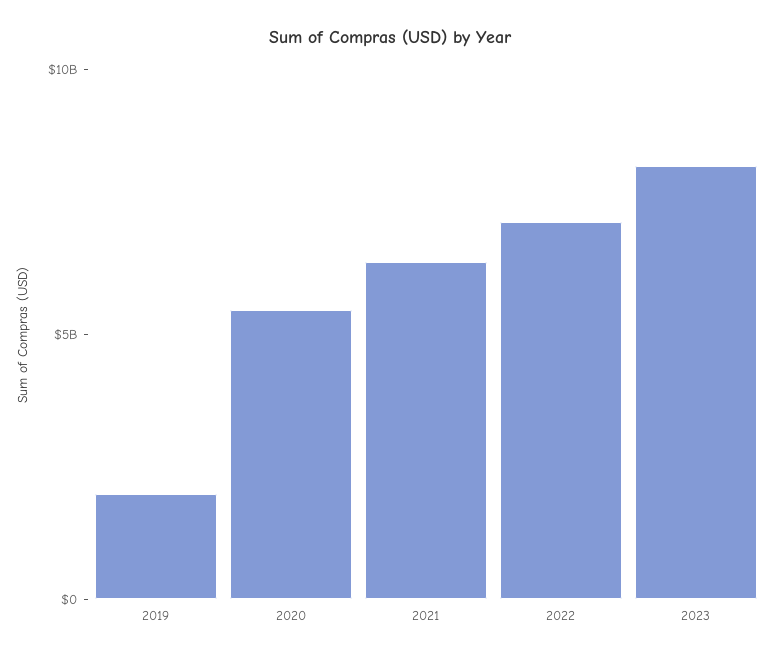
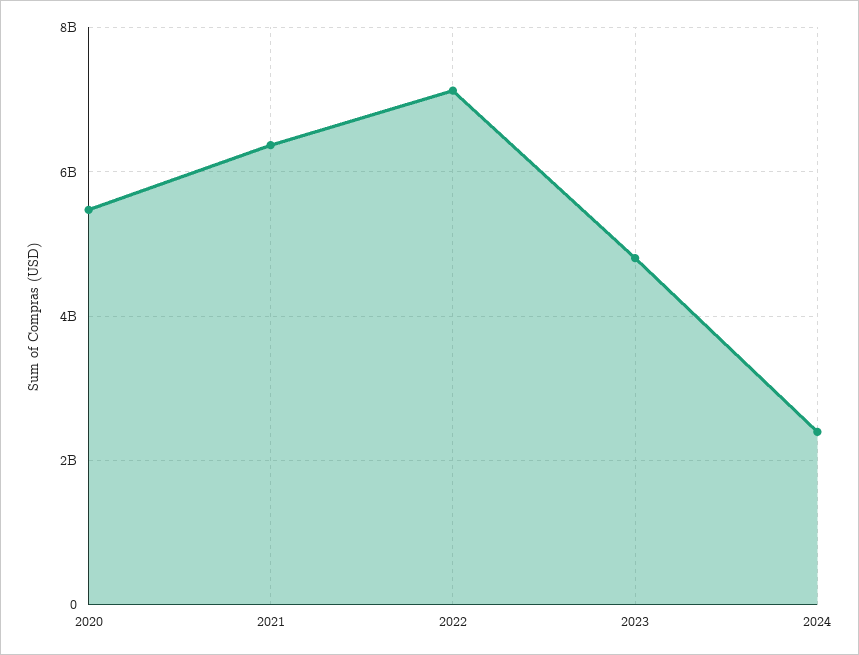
2019: 2000000000 -> none
2023: 8000000000 -> 4800000000
2024: none -> 2400000000

